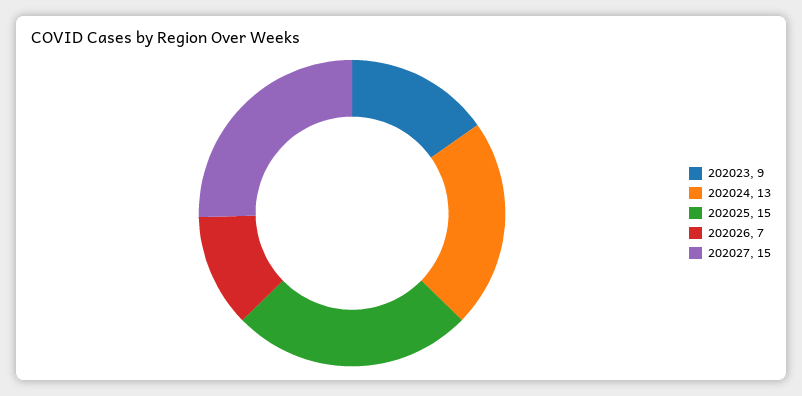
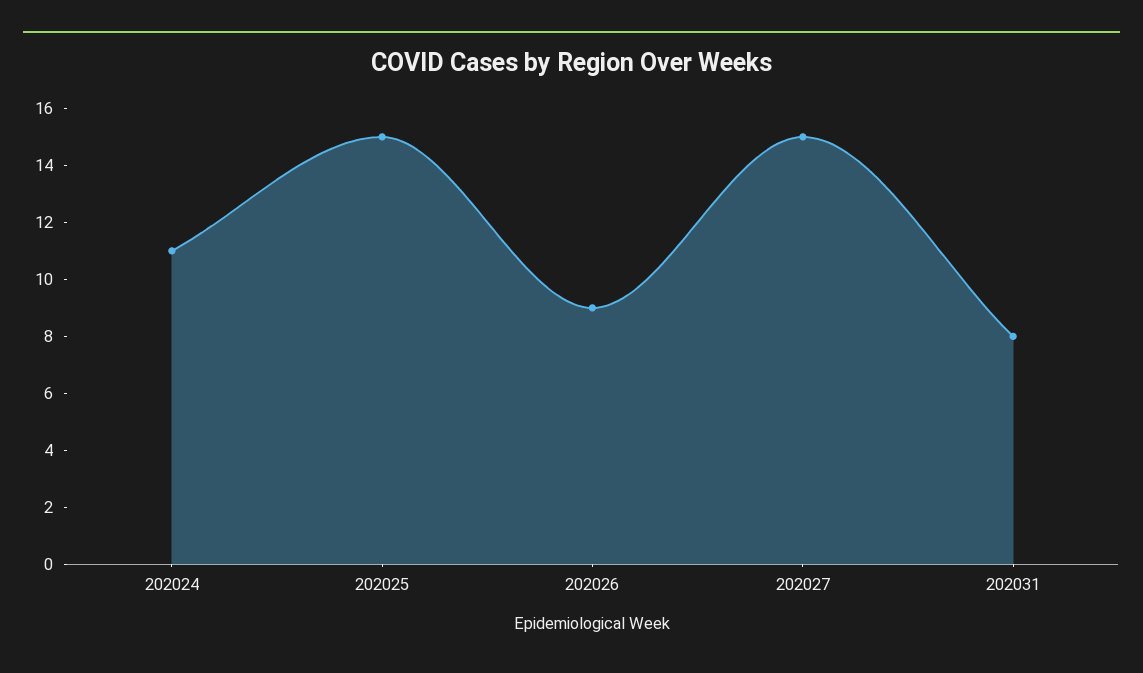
202023: 9 -> none
202024: 13 -> 11
202026: 7 -> 9
202031: none -> 8

